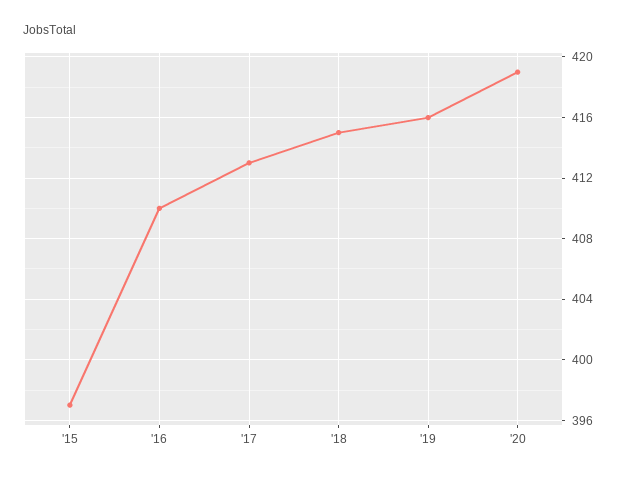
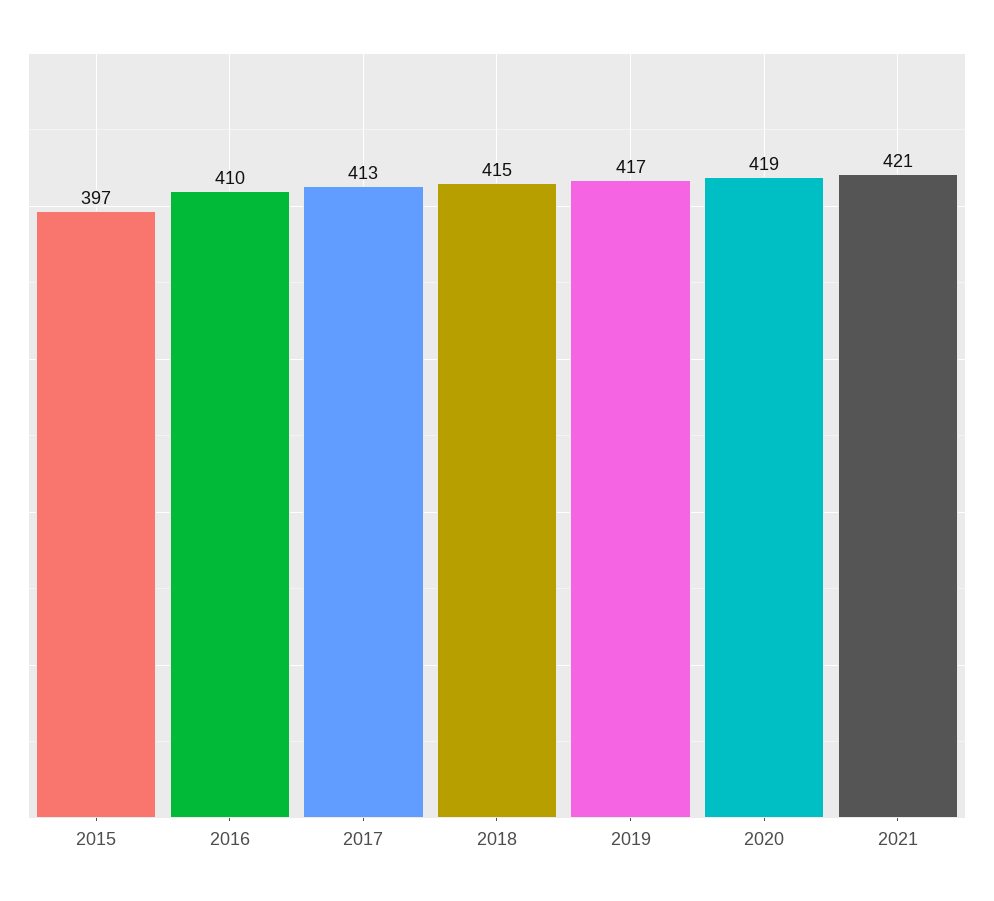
'19: 416 -> 417
2021: none -> 421

